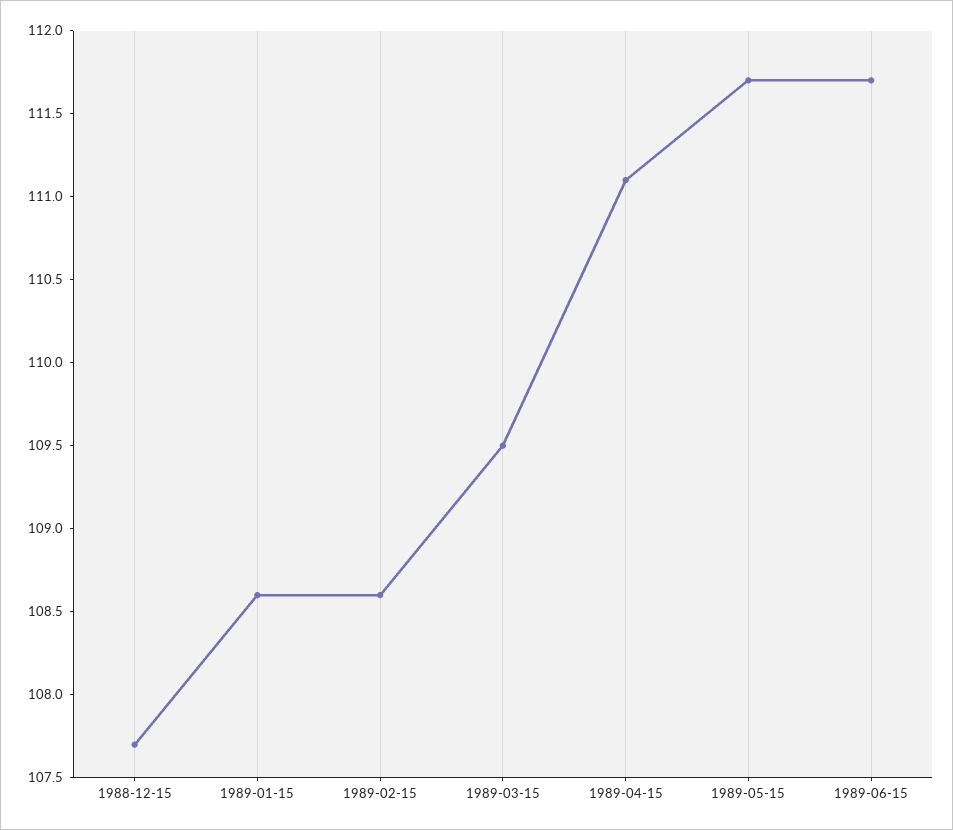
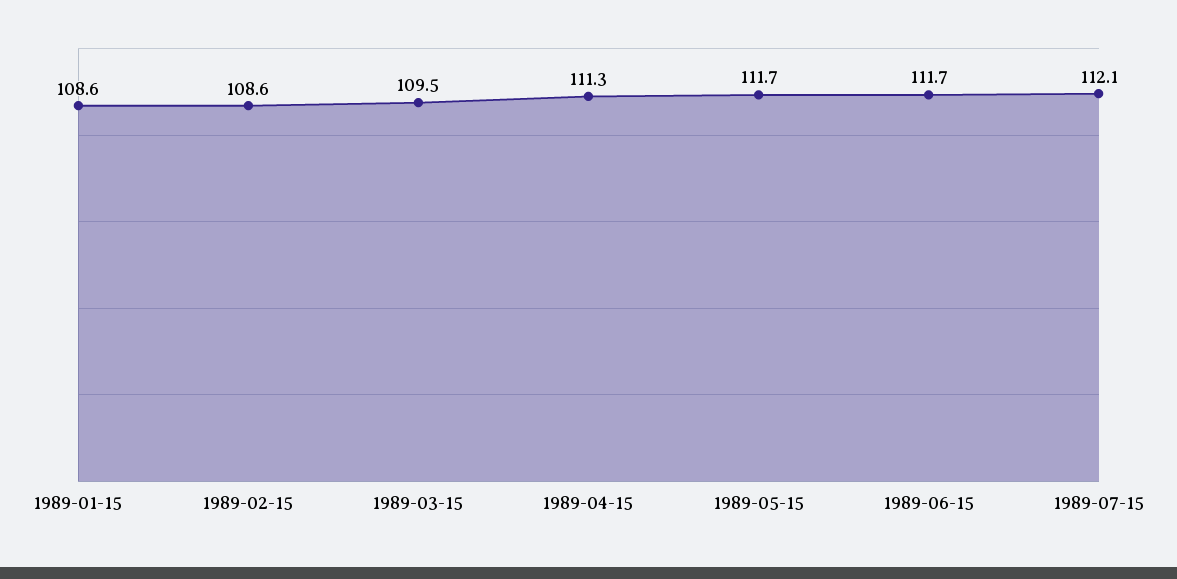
1988-12-15: 107.7 -> none
1989-04-15: 111.1 -> 111.3
1989-07-15: none -> 112.1

